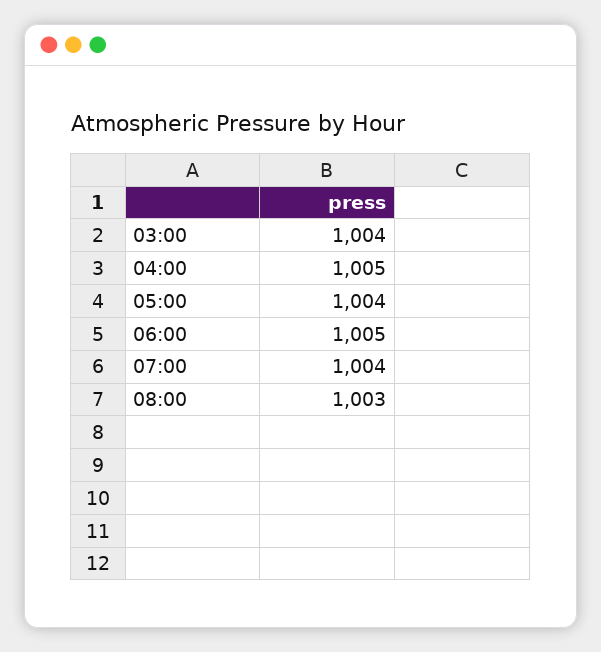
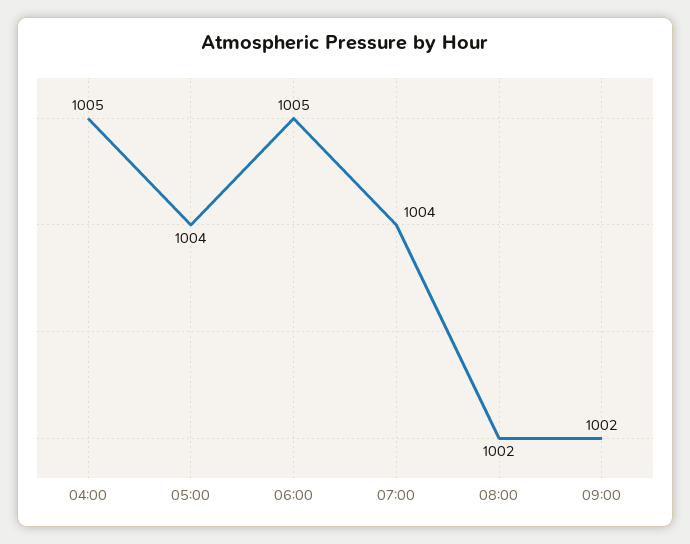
03:00: 1004 -> none
08:00: 1003 -> 1002
09:00: none -> 1002

